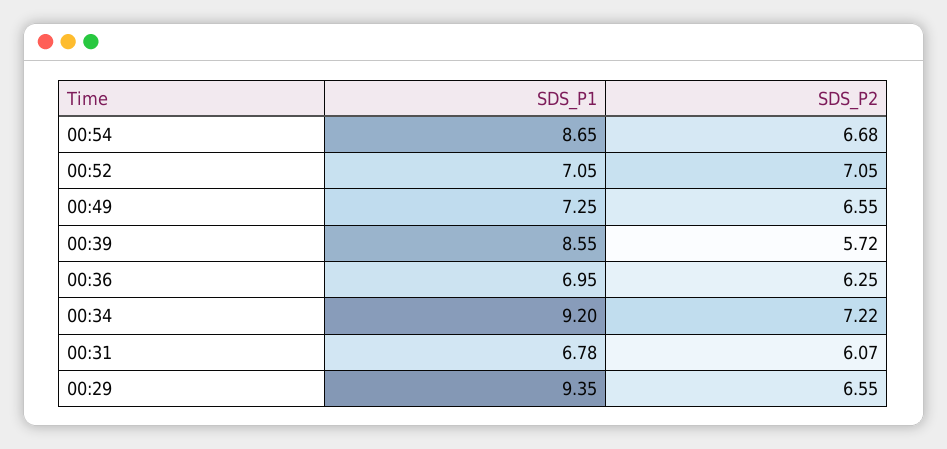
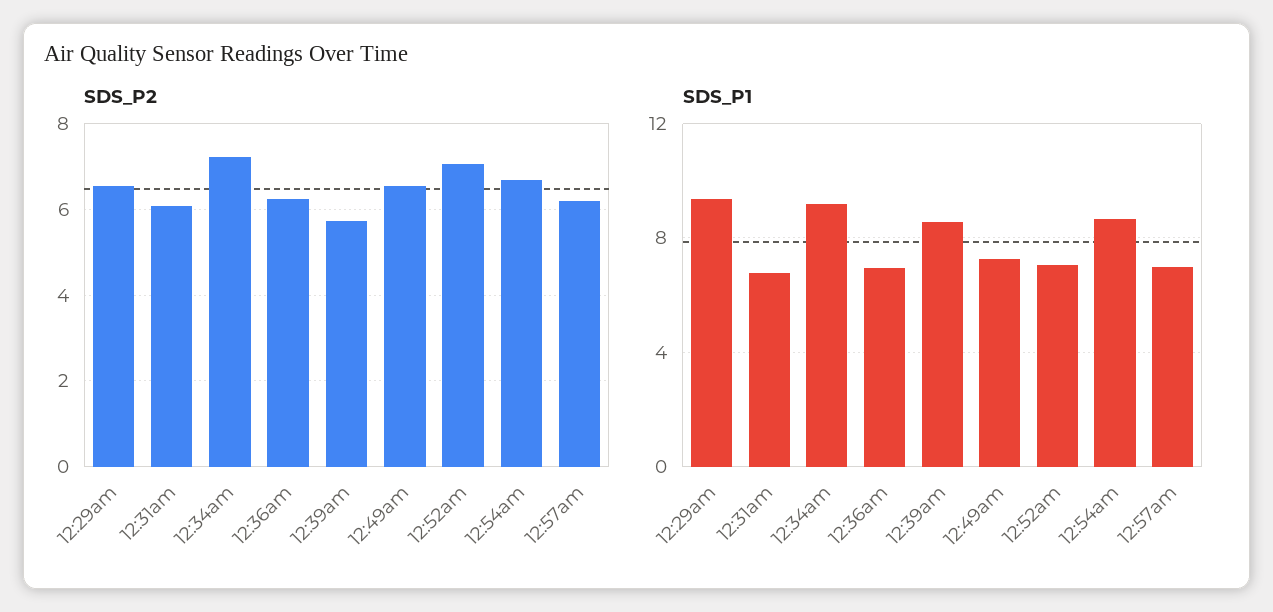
SDS_P2, 12:57am: none -> 6.2
SDS_P1, 12:57am: none -> 7

